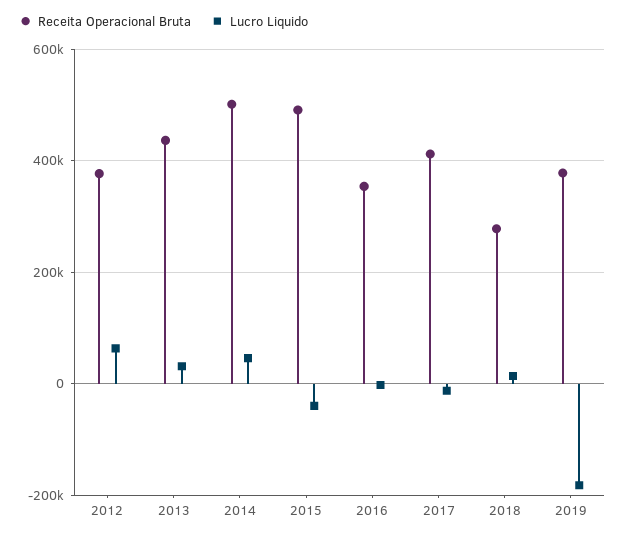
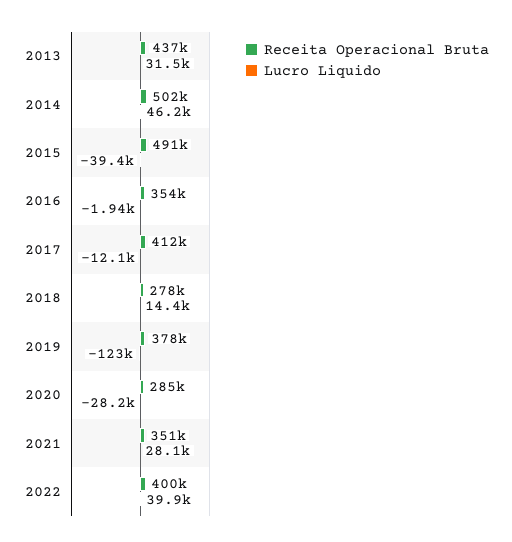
Receita Operacional Bruta, 2012: 380000 -> none
Lucro Liquido, 2012: 60000 -> none
Lucro Liquido, 2019: -180000 -> -123000
Receita Operacional Bruta, 2020: none -> 285000
Lucro Liquido, 2020: none -> -28200
Receita Operacional Bruta, 2021: none -> 351000
Lucro Liquido, 2021: none -> 28100
Receita Operacional Bruta, 2022: none -> 400000
Lucro Liquido, 2022: none -> 39900

